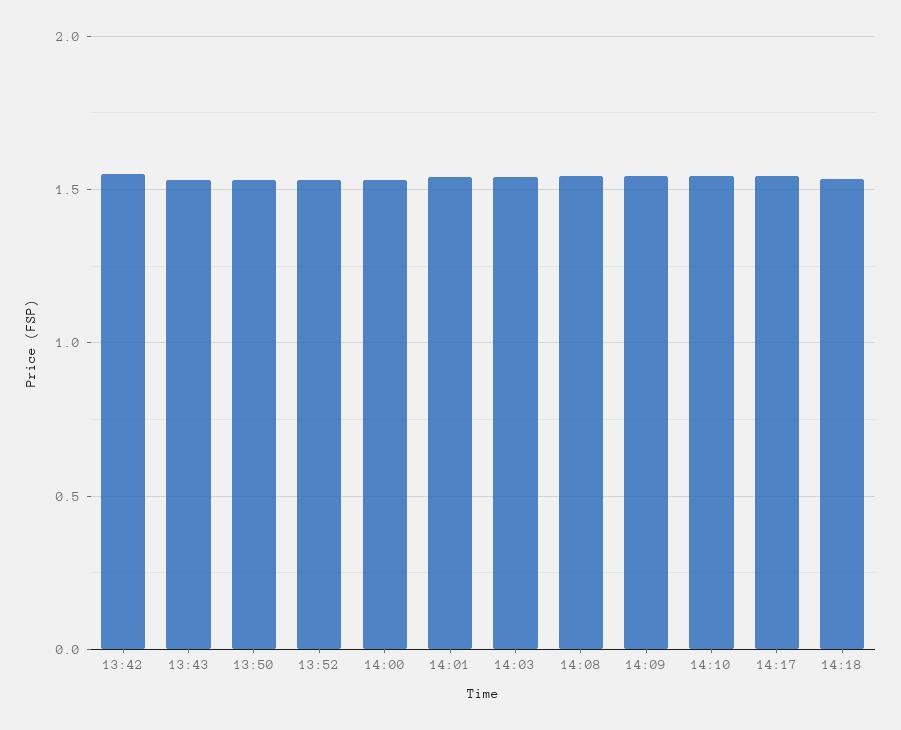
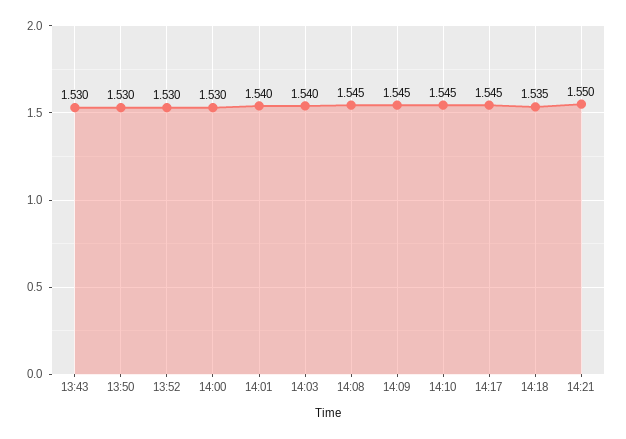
13:42: 1.55 -> none
14:21: none -> 1.55

